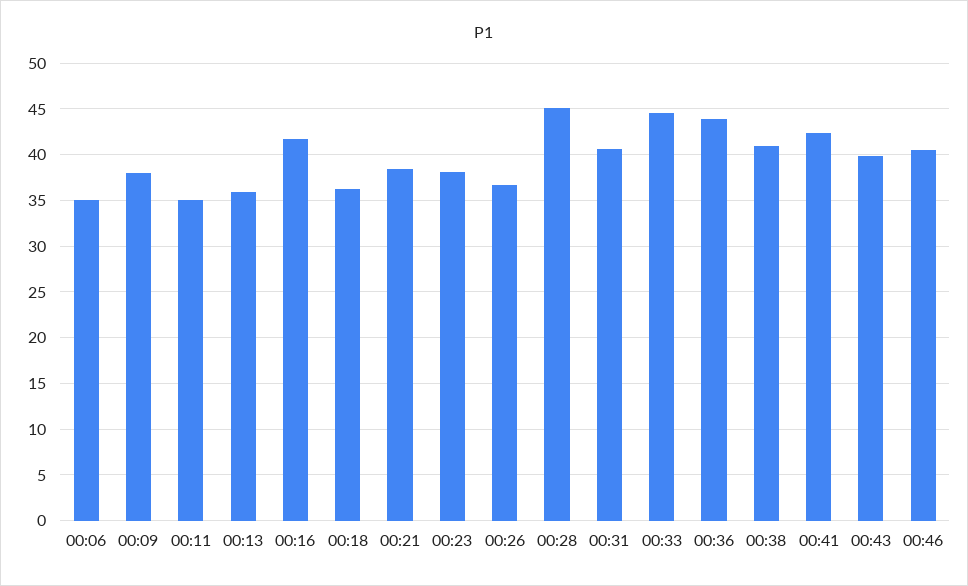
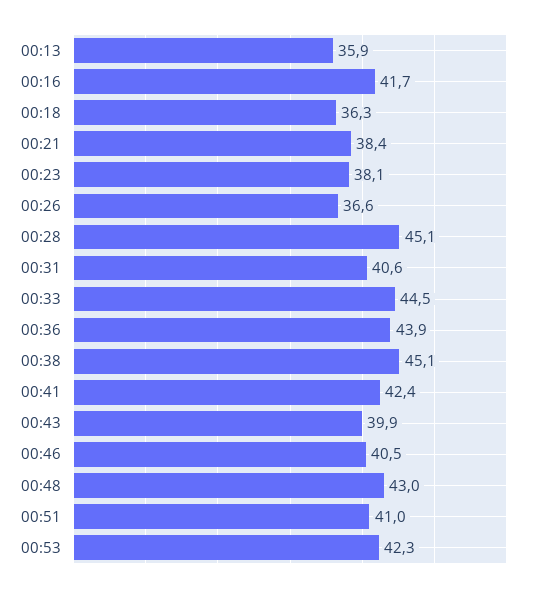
00:06: 35 -> none
00:09: 38 -> none
00:11: 35 -> none
00:38: 41 -> 45.1
00:48: none -> 43
00:51: none -> 41
00:53: none -> 42.3

